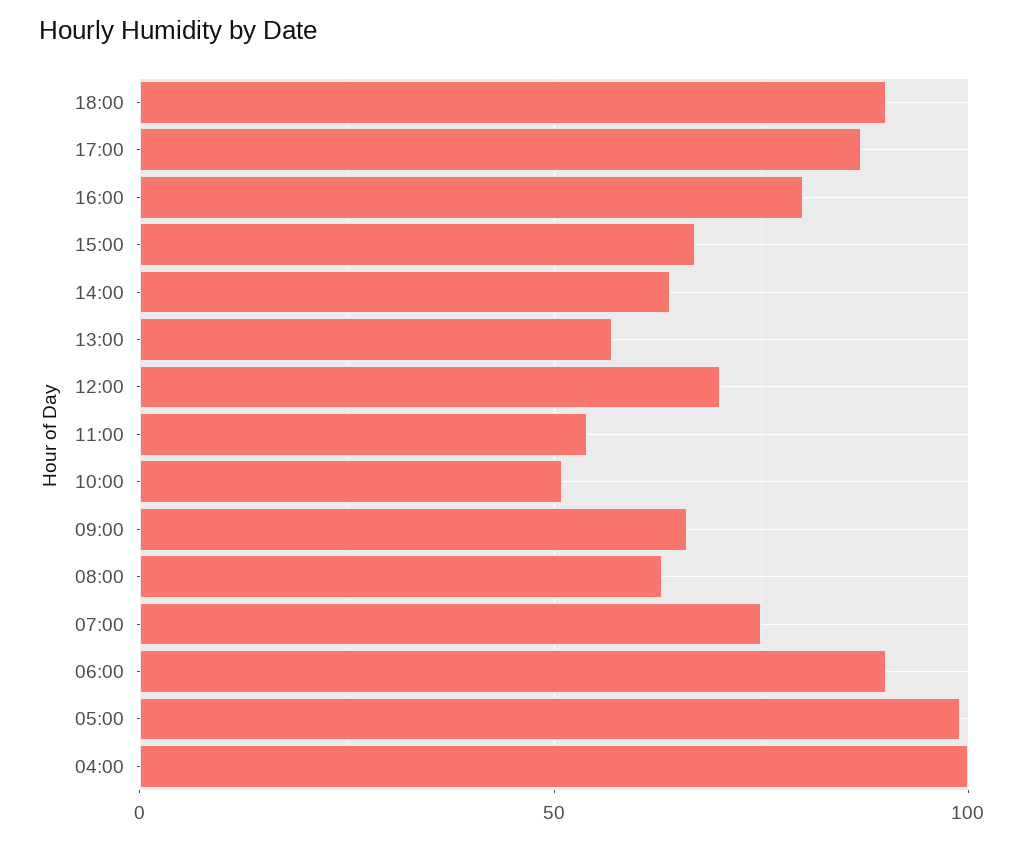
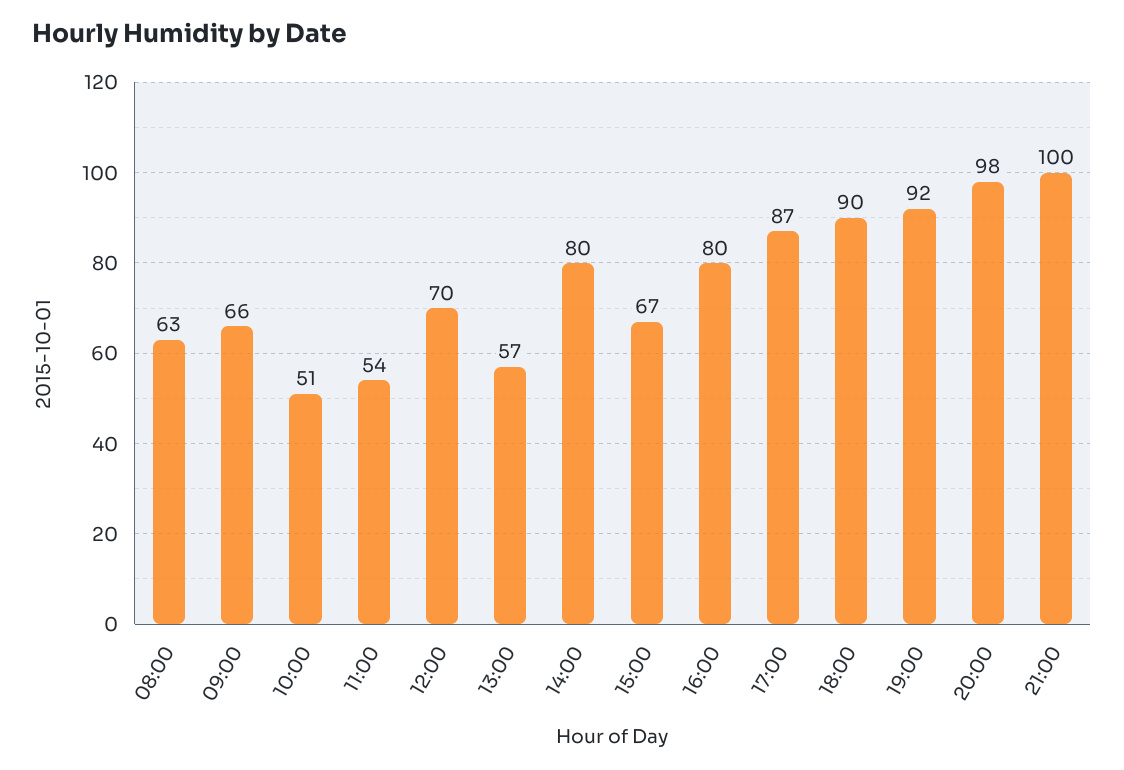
14:00: 65 -> 80
07:00: 75 -> none
06:00: 90 -> none
05:00: 100 -> none
04:00: 100 -> none
19:00: none -> 92
20:00: none -> 98
21:00: none -> 100

